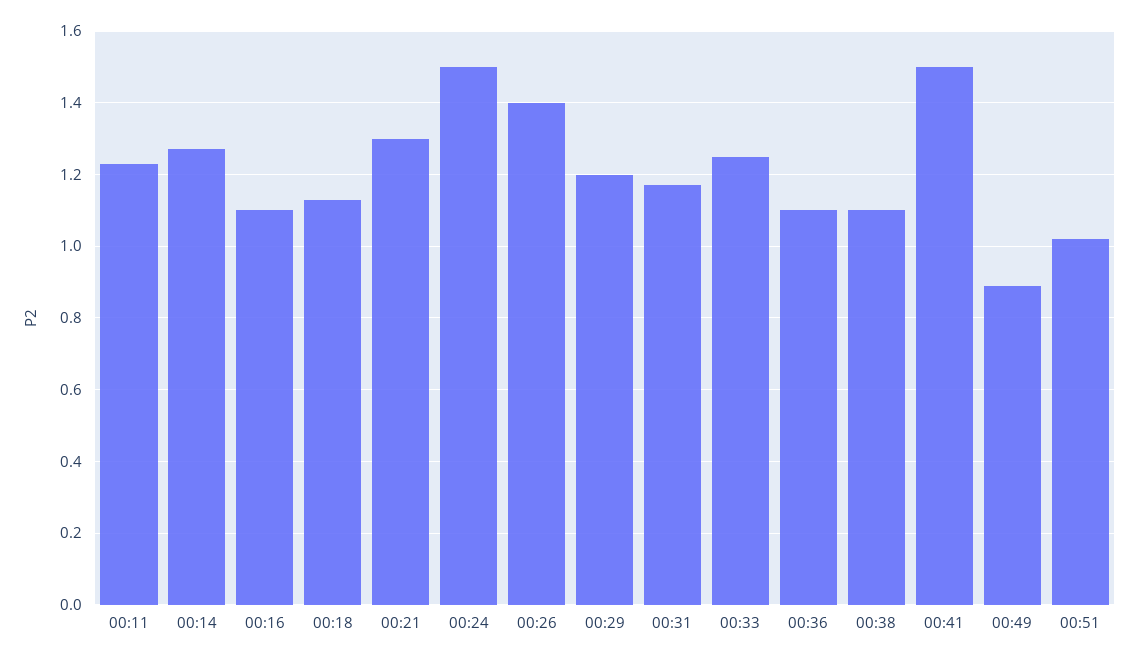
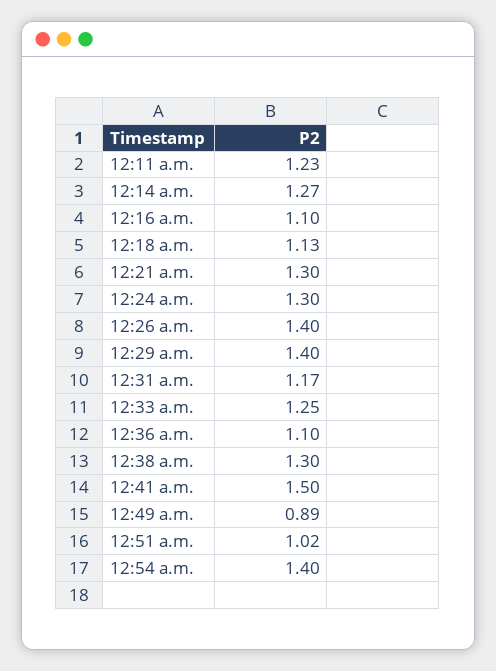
00:24: 1.5 -> 1.3
00:29: 1.2 -> 1.4
00:38: 1.1 -> 1.3
12:54 a.m.: none -> 1.4

